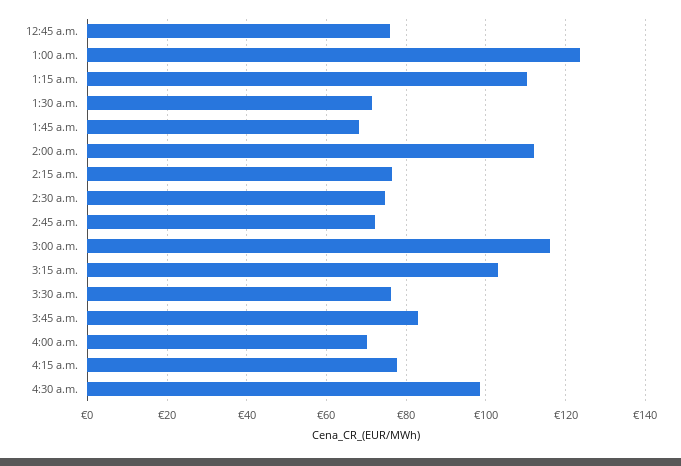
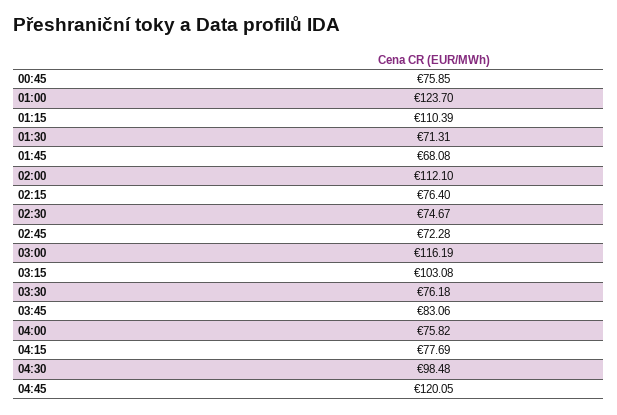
4:00 a.m.: 70 -> 75.82
04:45: none -> 120.05

